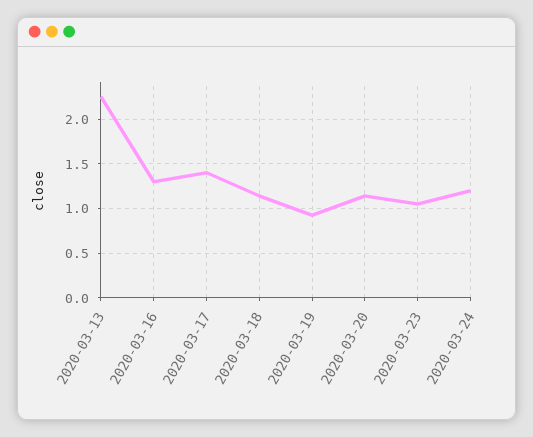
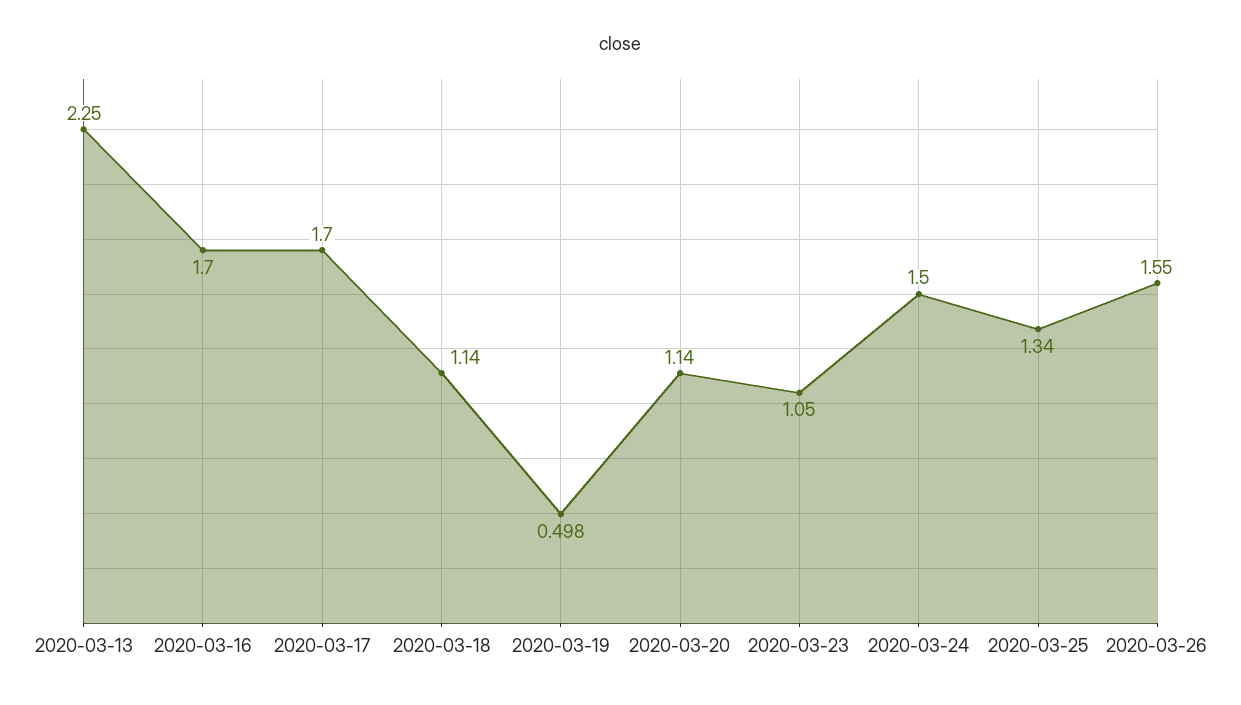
2020-03-16: 1.3 -> 1.7
2020-03-17: 1.4 -> 1.7
2020-03-19: 0.9 -> 0.498
2020-03-24: 1.2 -> 1.5
2020-03-25: none -> 1.34
2020-03-26: none -> 1.55

